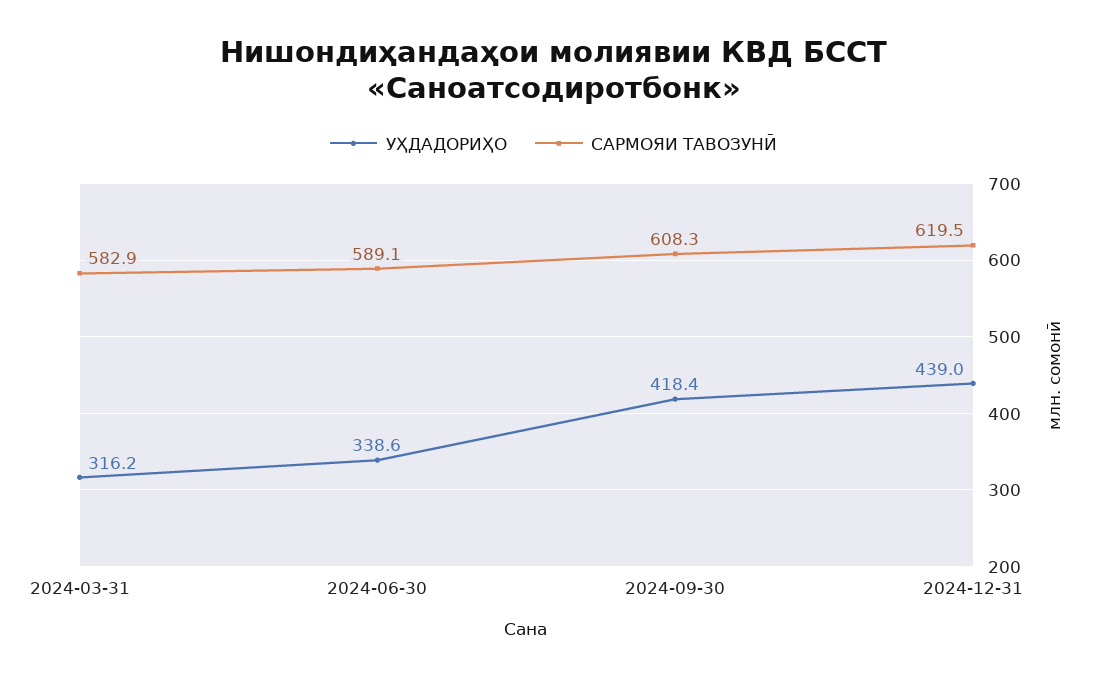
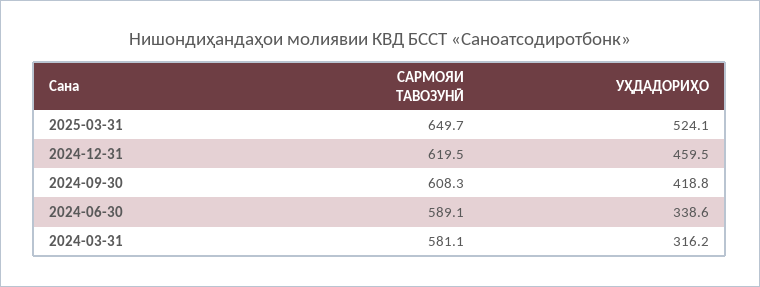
САРМОЯИ ТАВОЗУНӢ, 2024-03-31: 582.9 -> 581.1
УҲДАДОРИҲО, 2024-09-30: 418.4 -> 418.8
УҲДАДОРИҲО, 2024-12-31: 439 -> 459.5
САРМОЯИ ТАВОЗУНӢ, 2025-03-31: none -> 649.7
УҲДАДОРИҲО, 2025-03-31: none -> 524.1

